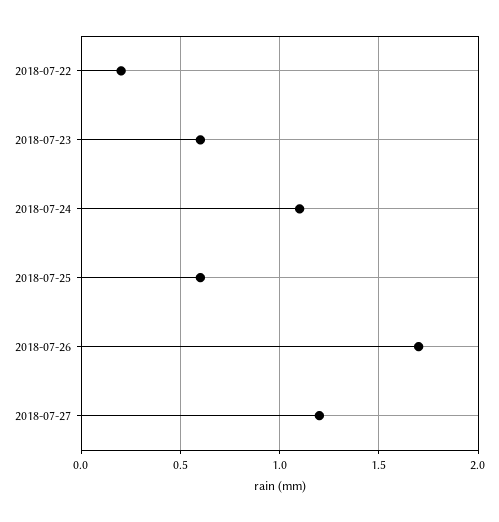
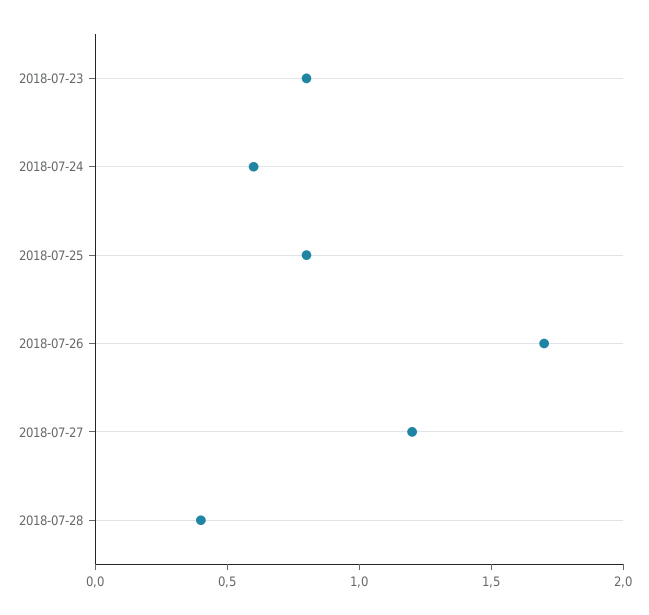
2018-07-22: 0.2 -> none
2018-07-23: 0.6 -> 0.8
2018-07-24: 1.1 -> 0.6
2018-07-25: 0.6 -> 0.8
2018-07-28: none -> 0.4

